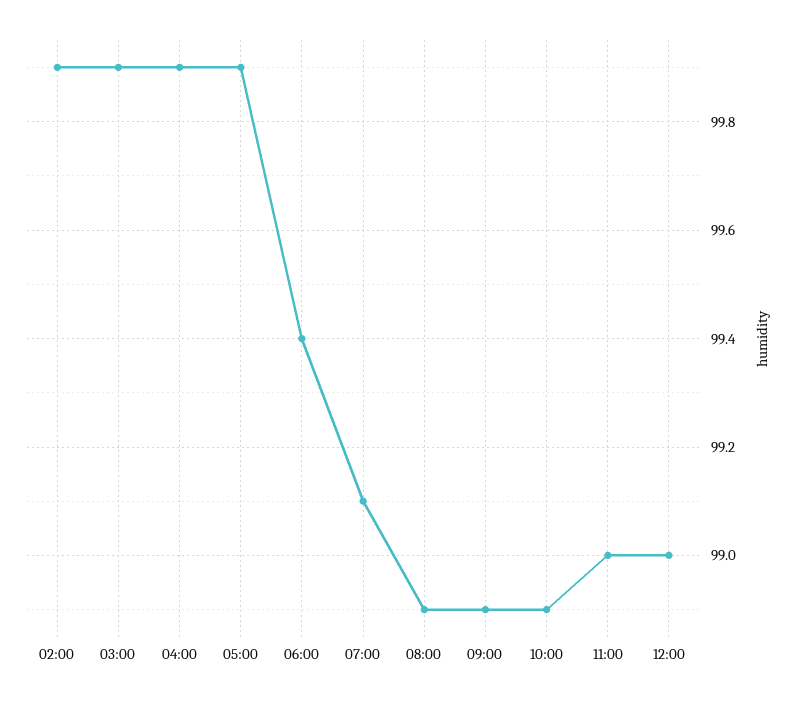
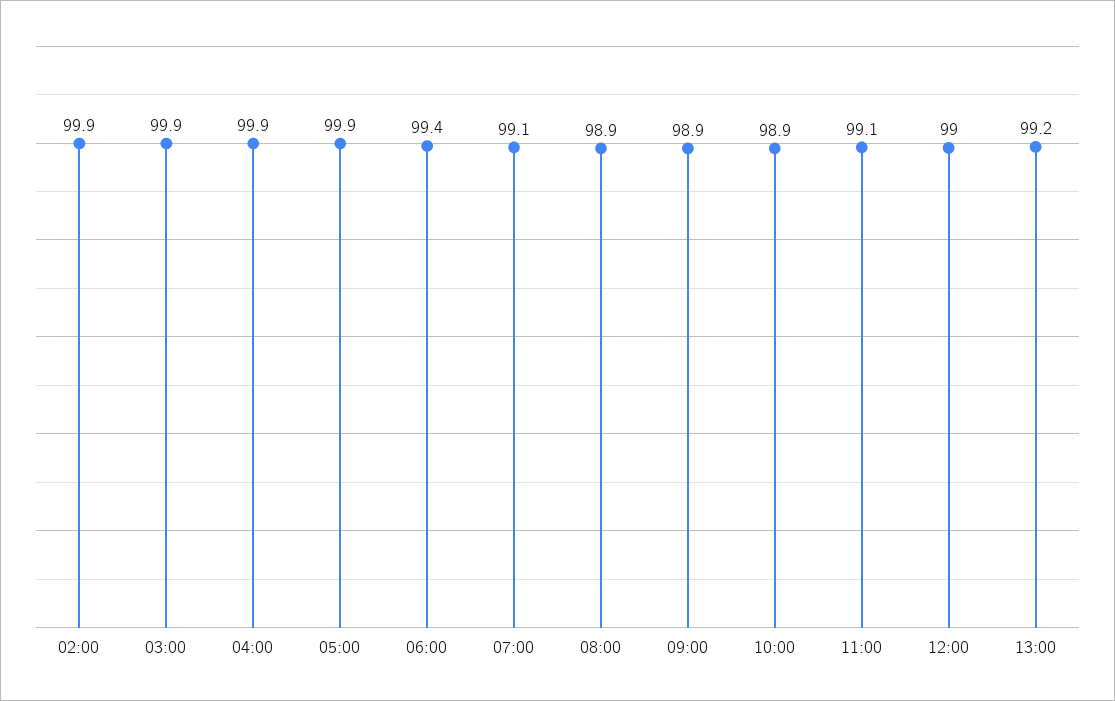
11:00: 99 -> 99.1
13:00: none -> 99.2

